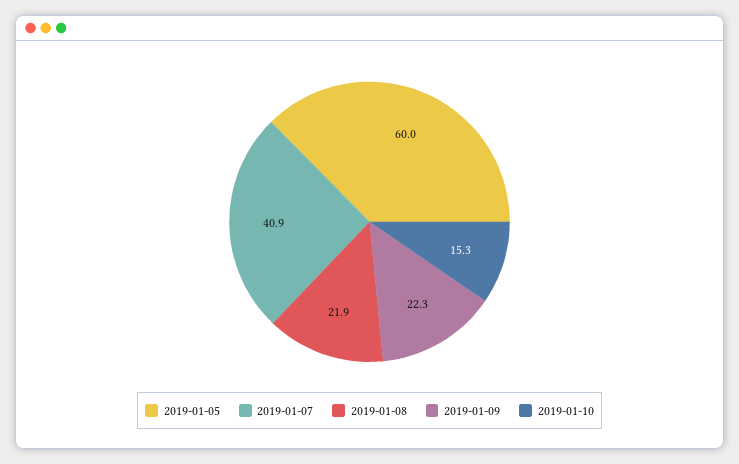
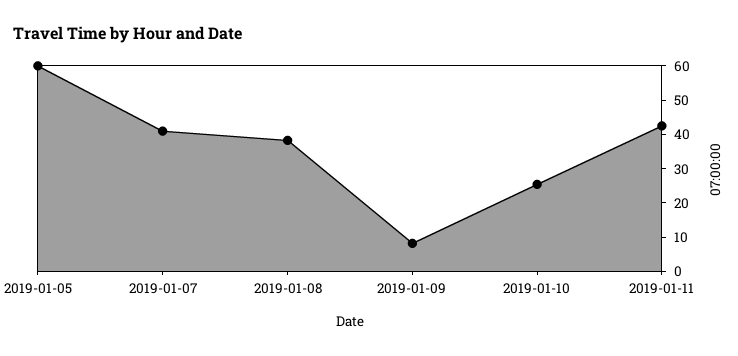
2019-01-08: 21.9 -> 37.5
2019-01-09: 22.3 -> 7.5
2019-01-10: 15.3 -> 25
2019-01-11: none -> 42.5

